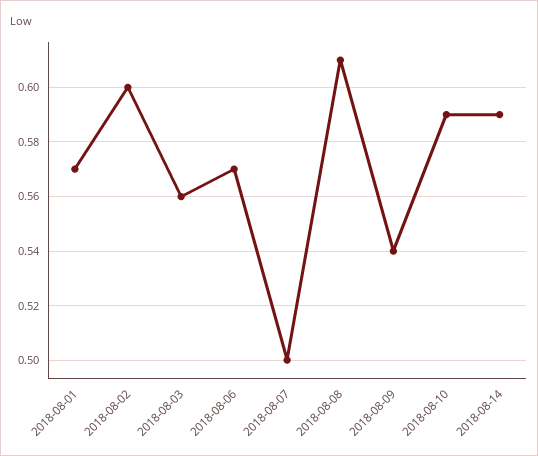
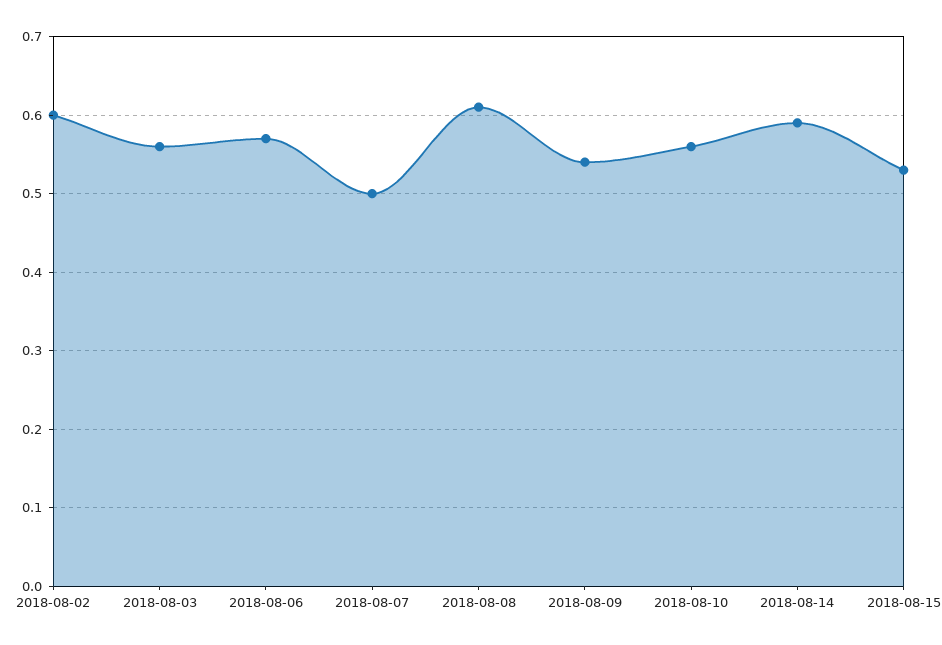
2018-08-01: 0.57 -> none
2018-08-10: 0.59 -> 0.56
2018-08-15: none -> 0.53

